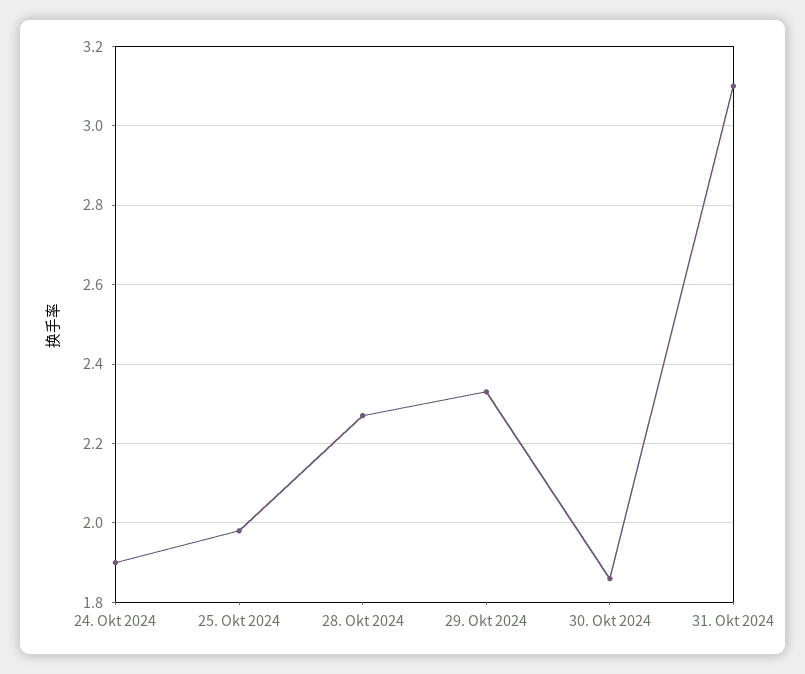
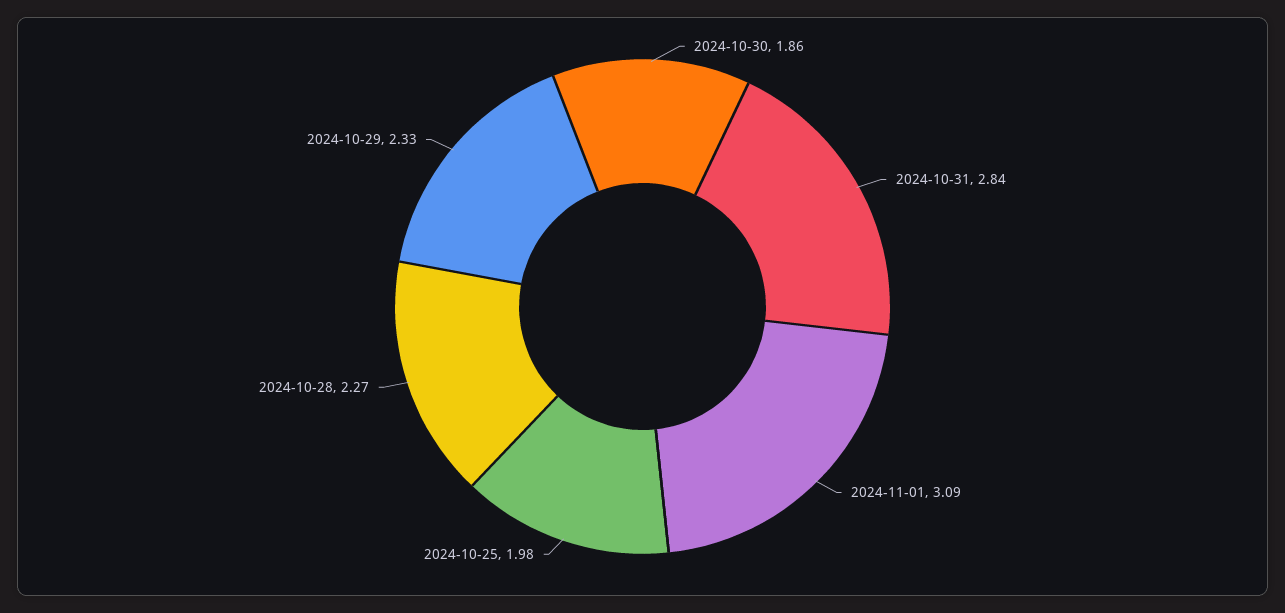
24. Okt 2024: 1.9 -> none
31. Okt 2024: 3.1 -> 2.84
2024-11-01: none -> 3.09

